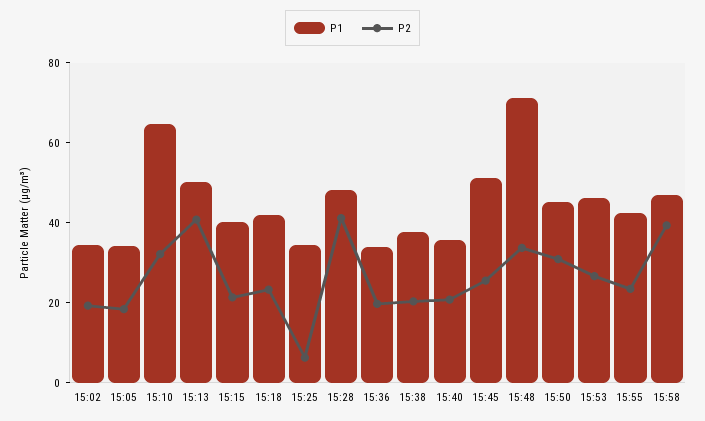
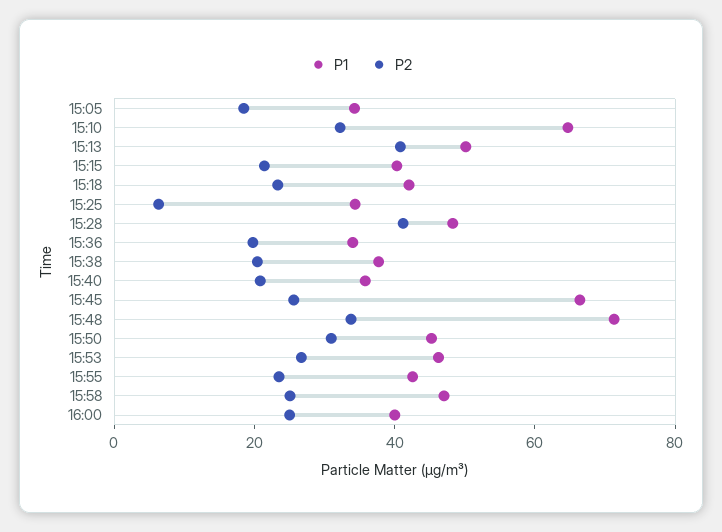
P1, 15:02: 35 -> none
P2, 15:02: 20 -> none
P1, 15:45: 50 -> 65
P2, 15:58: 40 -> 25
P1, 16:00: none -> 40
P2, 16:00: none -> 25

